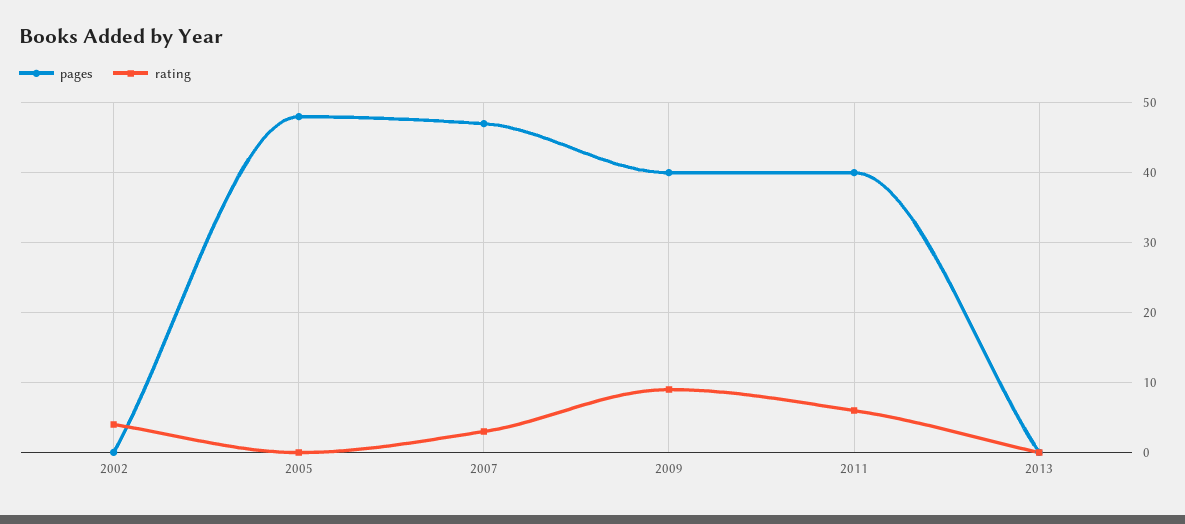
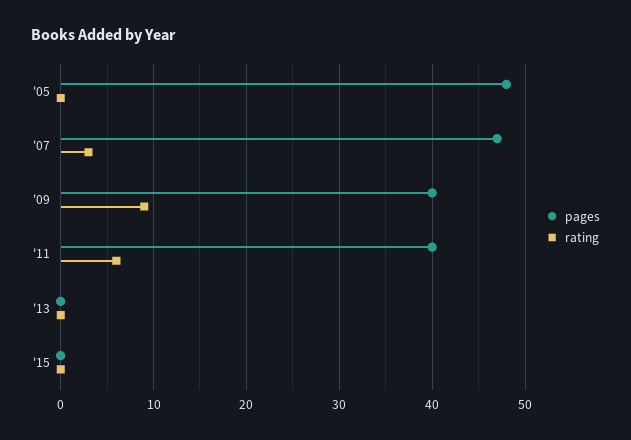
pages, 2002: 0 -> none
rating, 2002: 4 -> none
pages, '15: none -> 0
rating, '15: none -> 0

